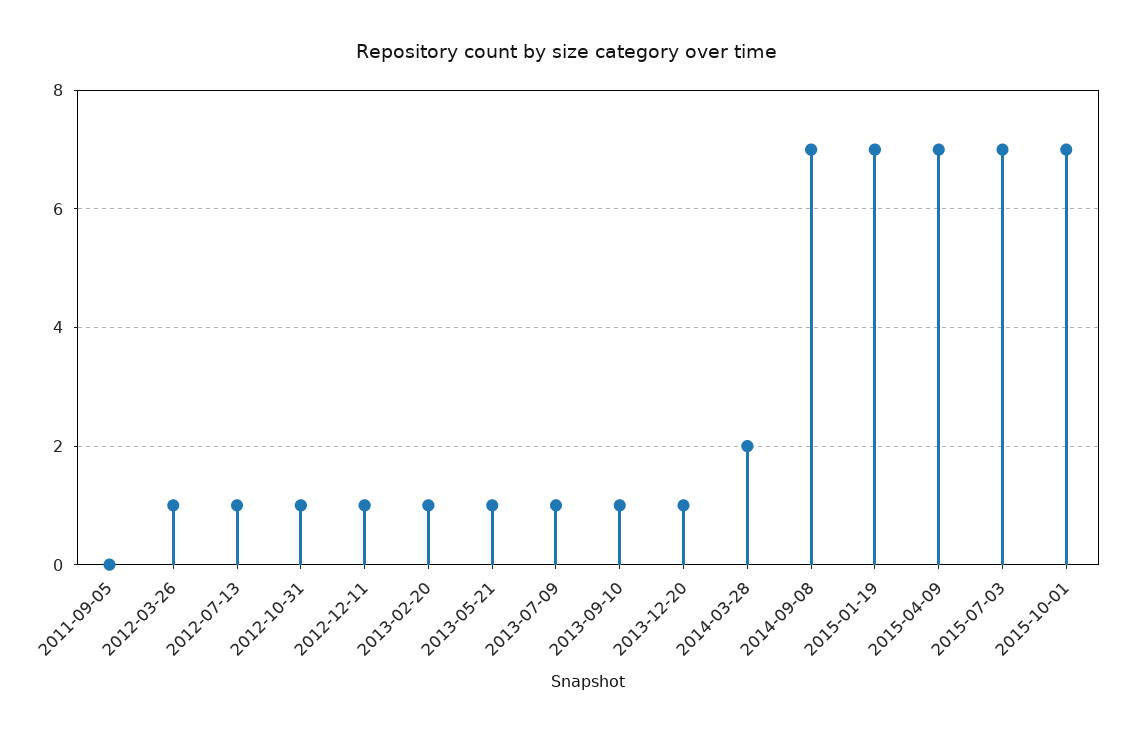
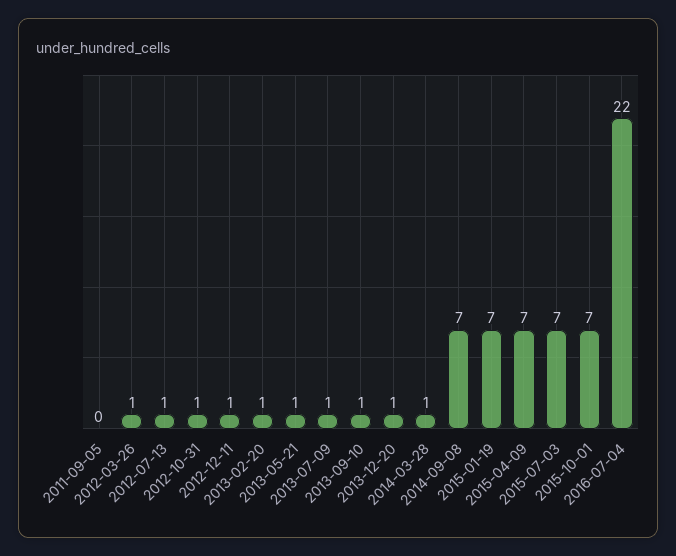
2014-03-28: 2 -> 1
2016-07-04: none -> 22

